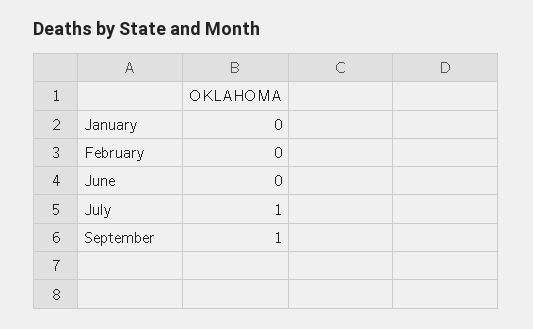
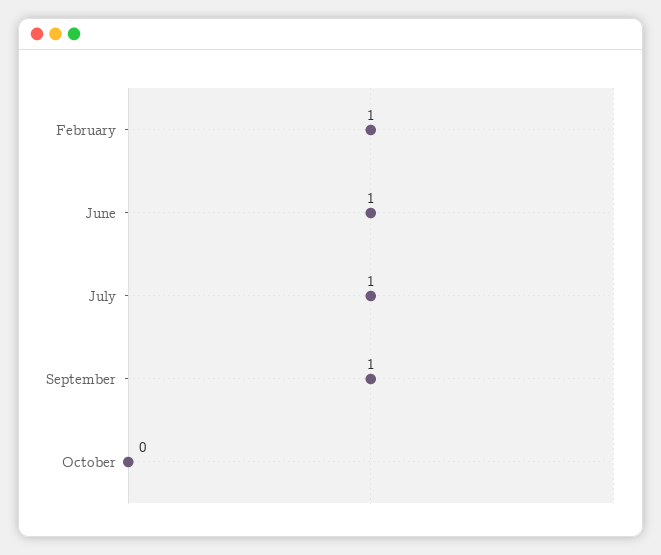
January: 0 -> none
February: 0 -> 1
June: 0 -> 1
October: none -> 0

